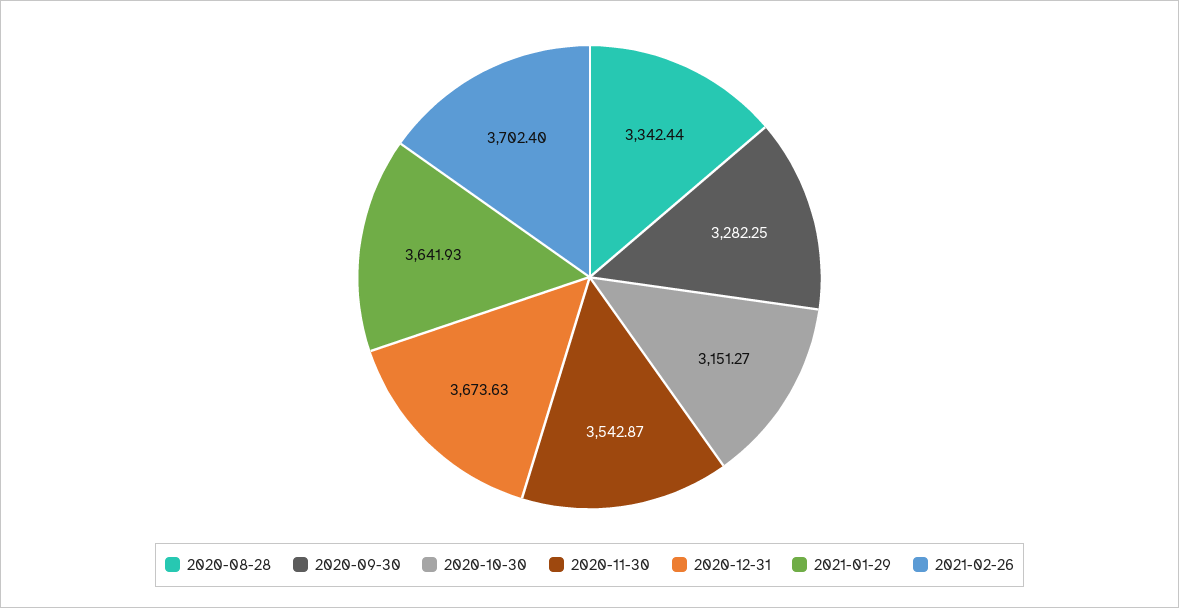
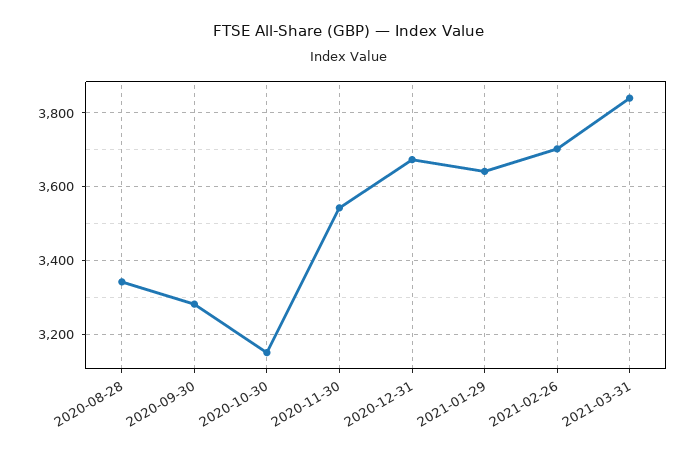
2021-03-31: none -> 3840

